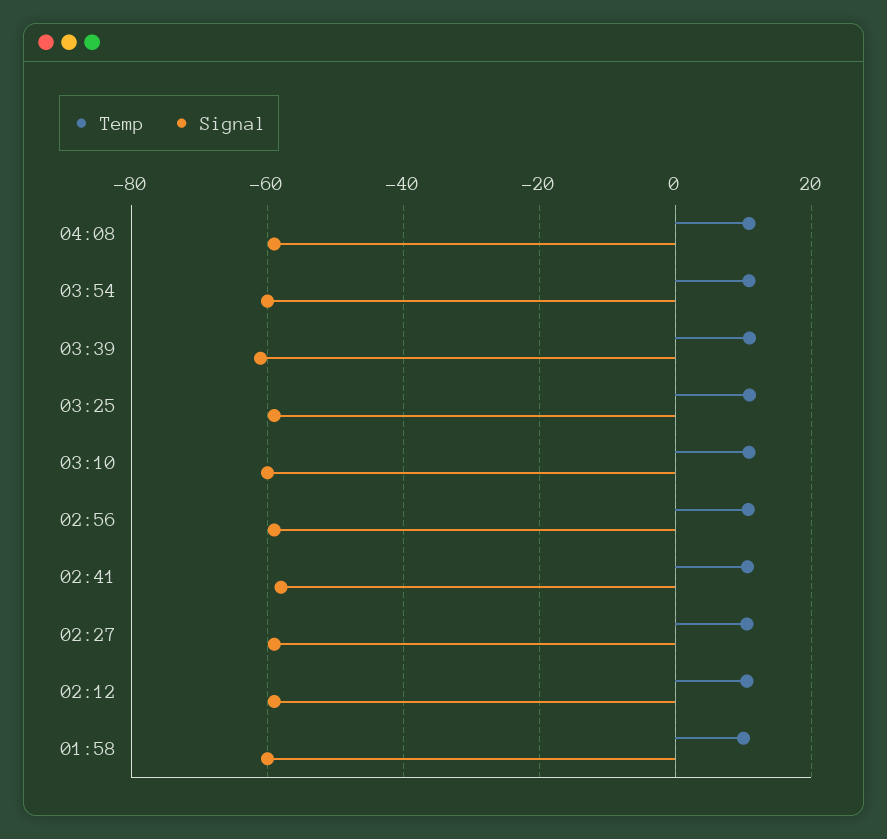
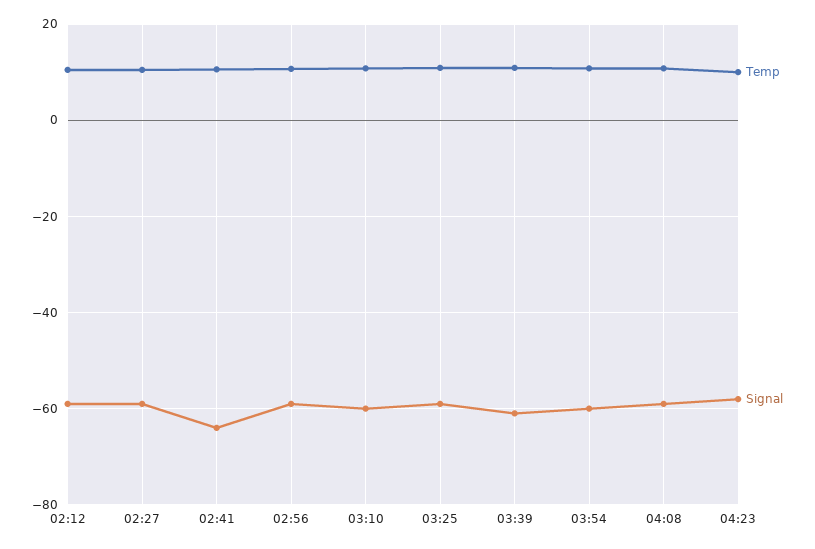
Signal, 02:41: -58 -> -64
Temp, 01:58: 10 -> none
Signal, 01:58: -60 -> none
Temp, 04:23: none -> 10
Signal, 04:23: none -> -58

